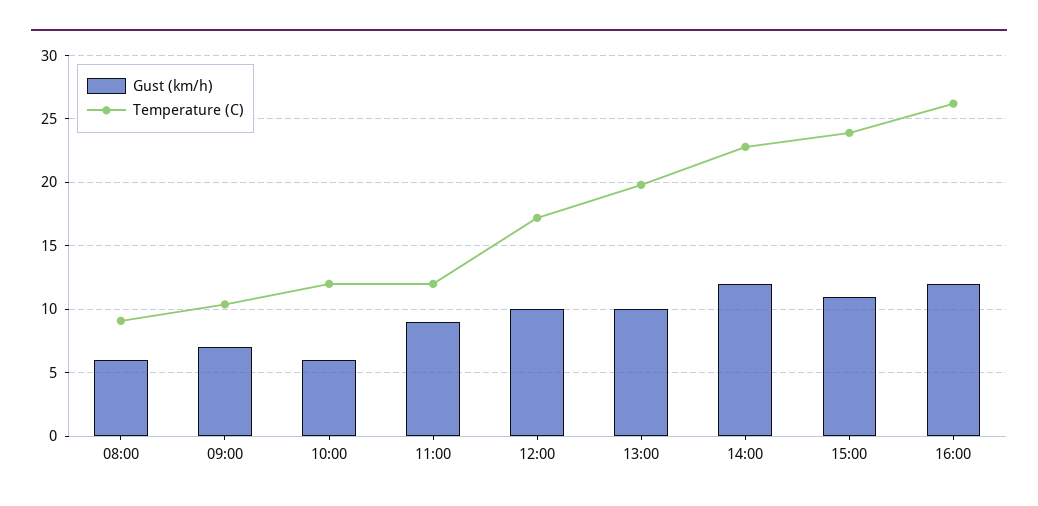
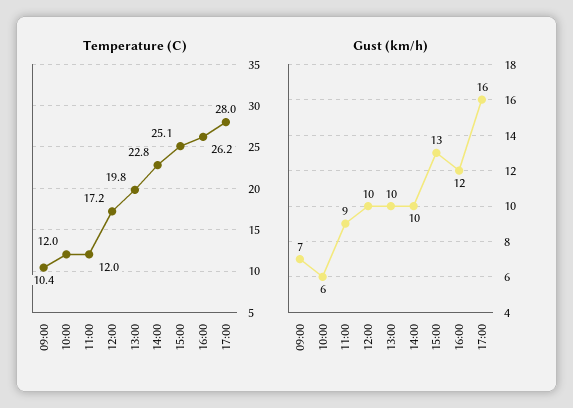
Gust (km/h), 08:00: 6 -> none
Temperature (C), 08:00: 9 -> none
Gust (km/h), 14:00: 12 -> 10
Gust (km/h), 15:00: 11 -> 13
Temperature (C), 15:00: 24 -> 25.1
Temperature (C), 17:00: none -> 28
Gust (km/h), 17:00: none -> 16

